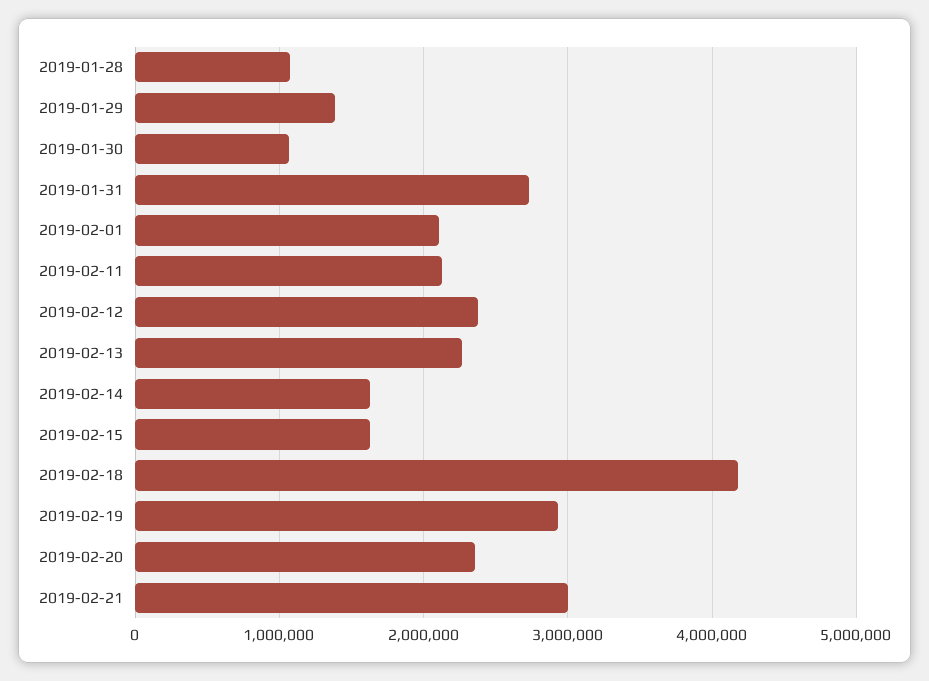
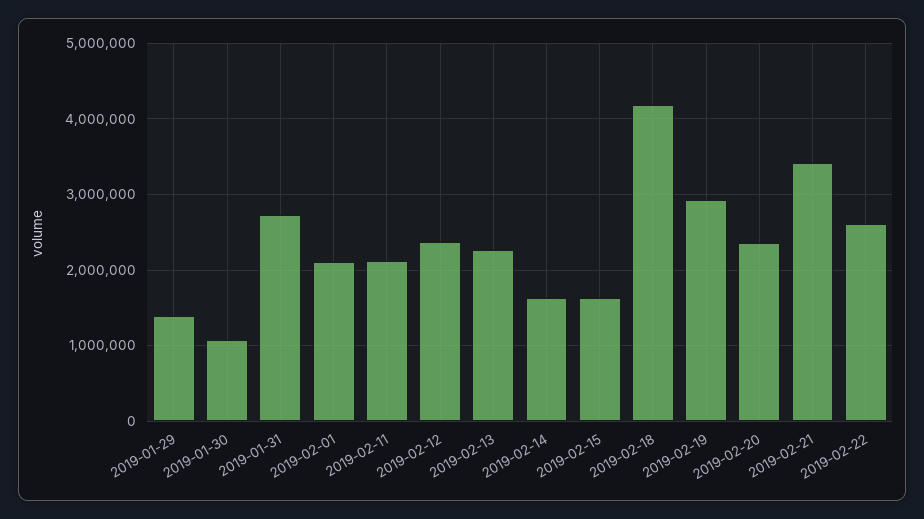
2019-01-28: 1100000 -> none
2019-02-21: 3000000 -> 3400000
2019-02-22: none -> 2600000

